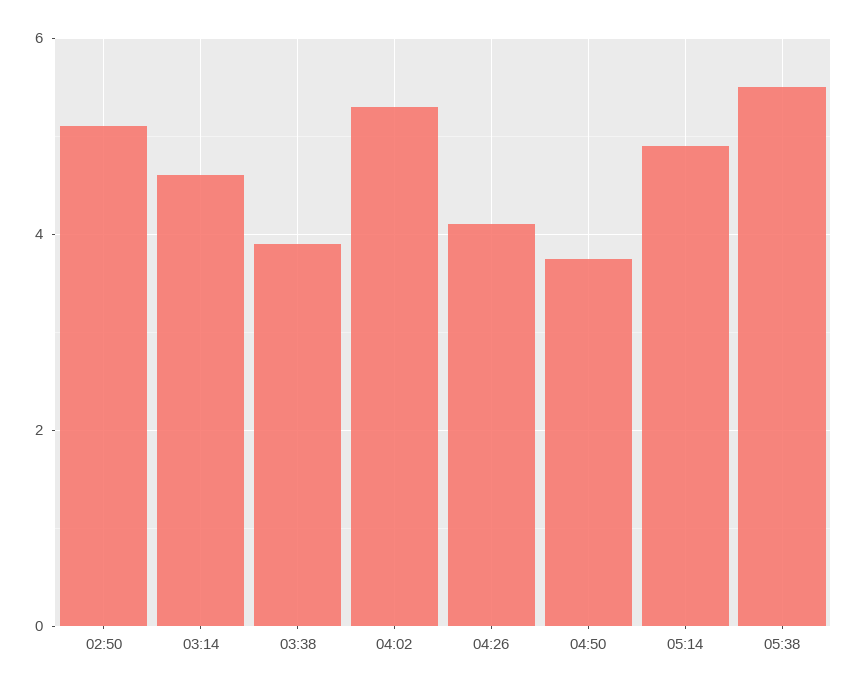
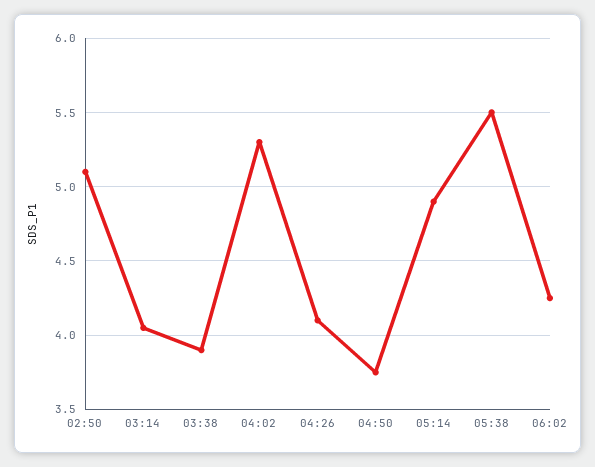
03:14: 4.6 -> 4.05
06:02: none -> 4.25

